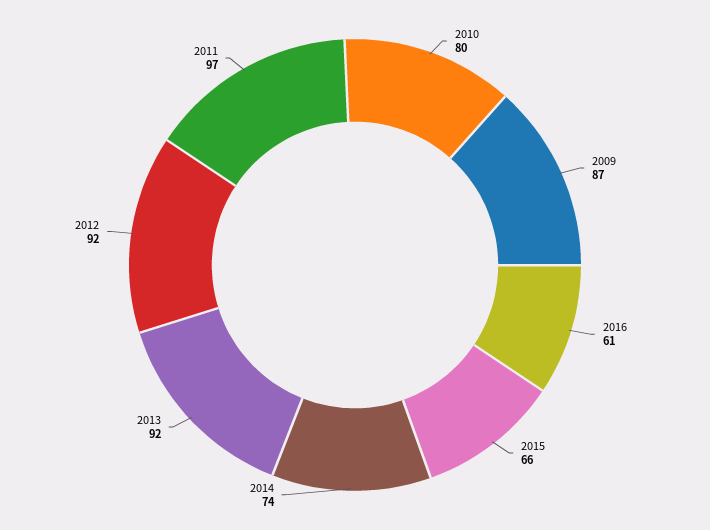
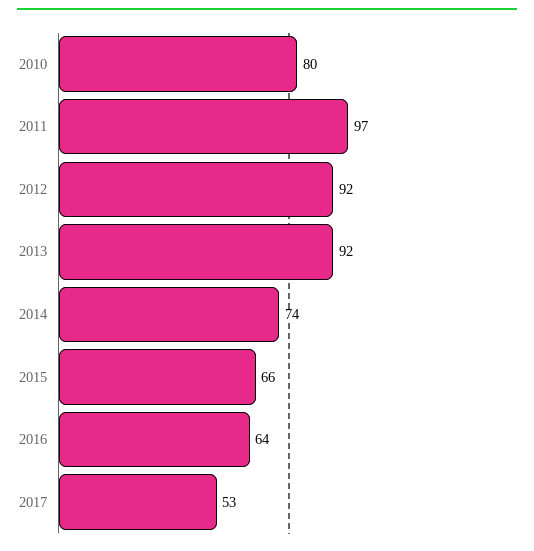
2009: 87 -> none
2016: 61 -> 64
2017: none -> 53

